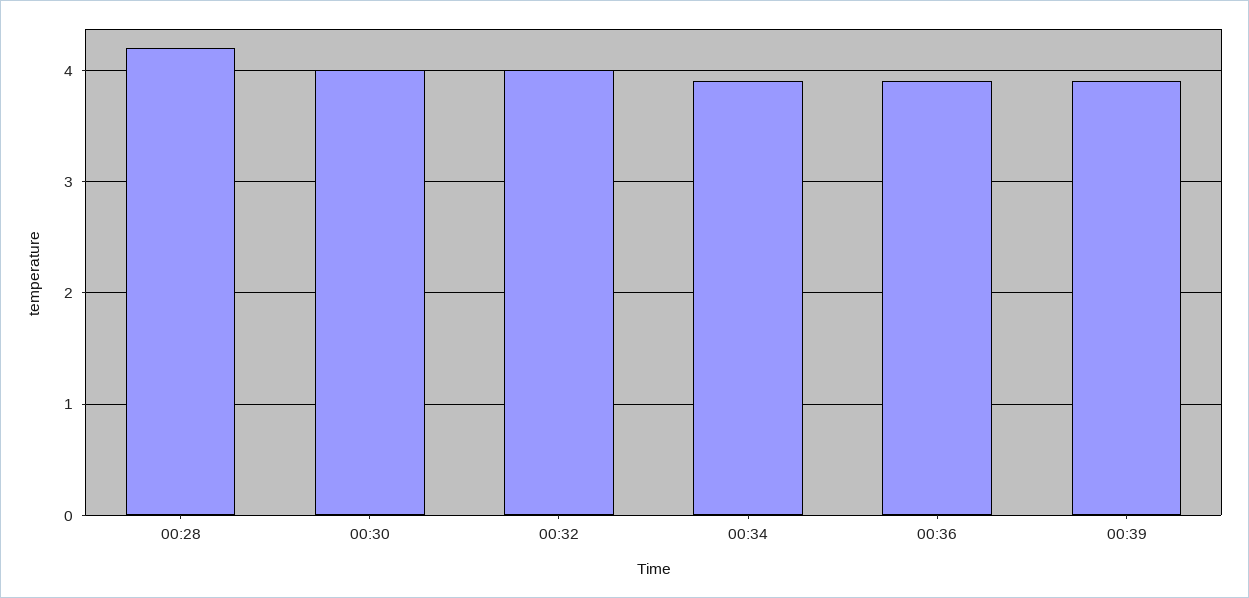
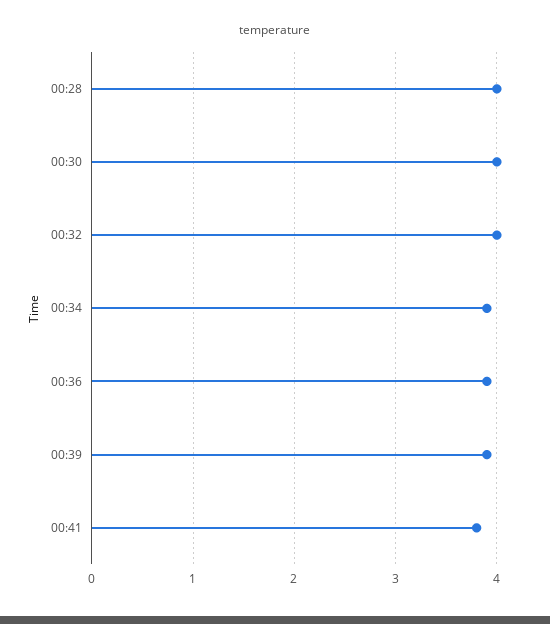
00:28: 4.2 -> 4
00:41: none -> 3.8

